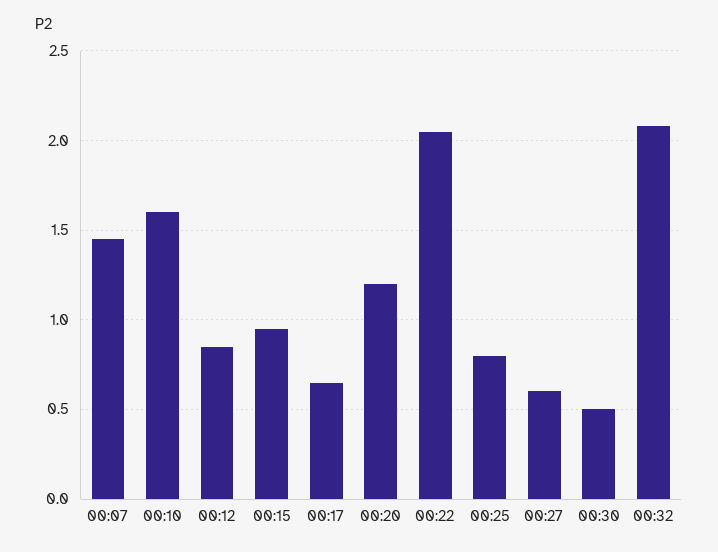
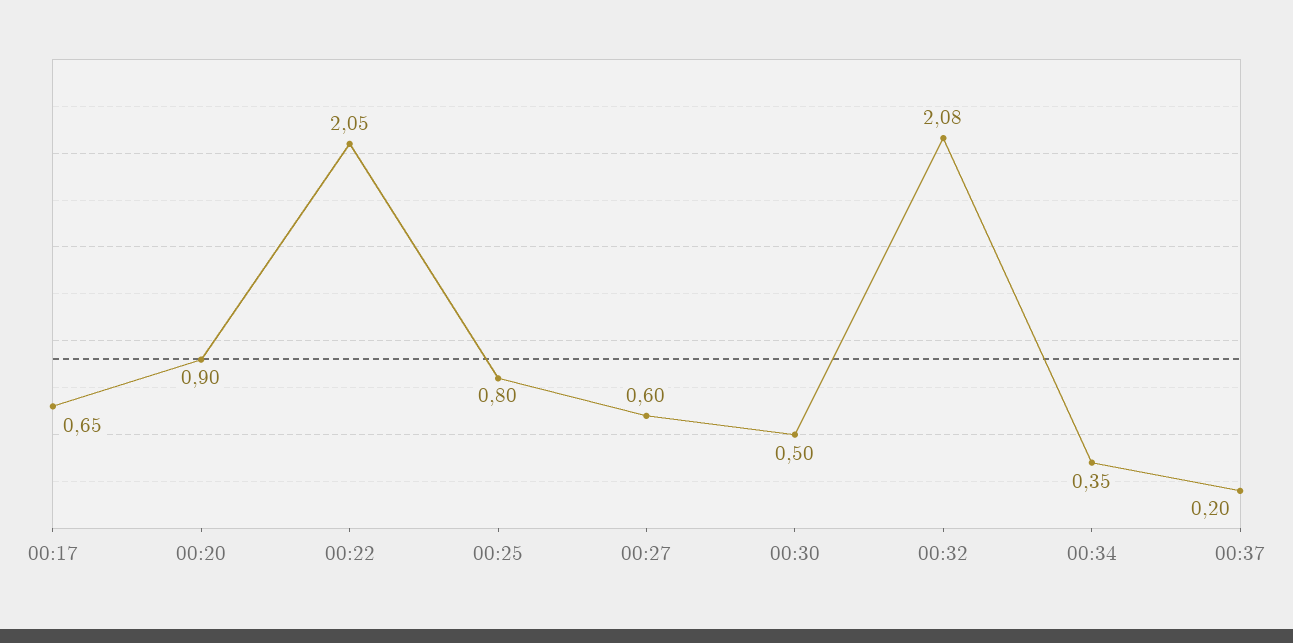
00:07: 1.45 -> none
00:10: 1.6 -> none
00:12: 0.85 -> none
00:15: 0.95 -> none
00:20: 1.2 -> 0.9
00:34: none -> 0.35
00:37: none -> 0.2

